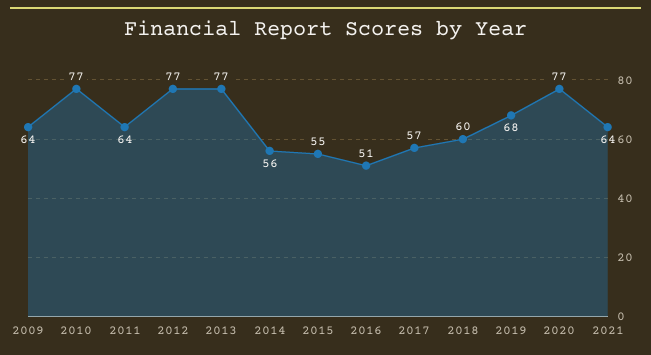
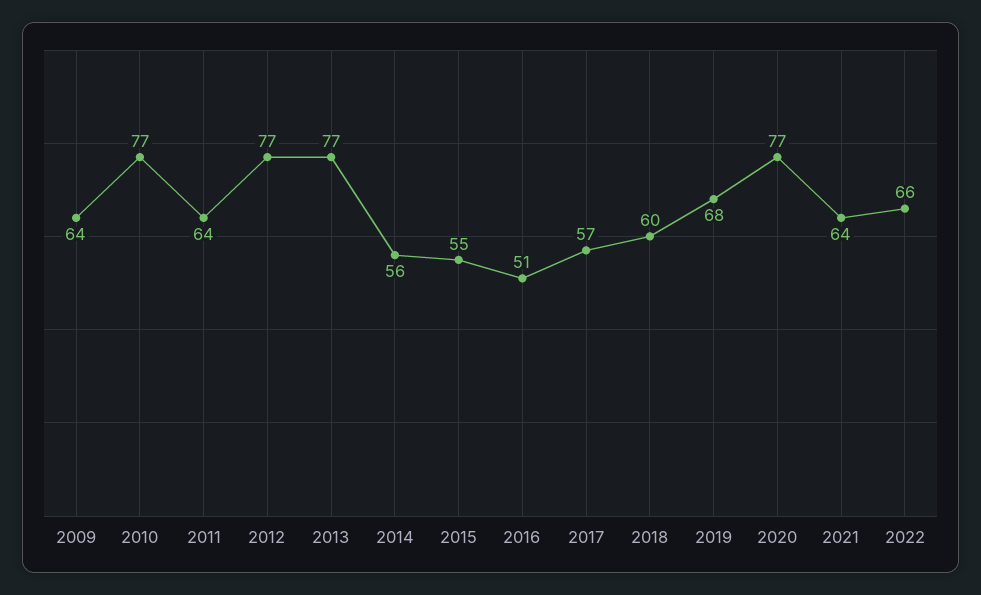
2022: none -> 66

